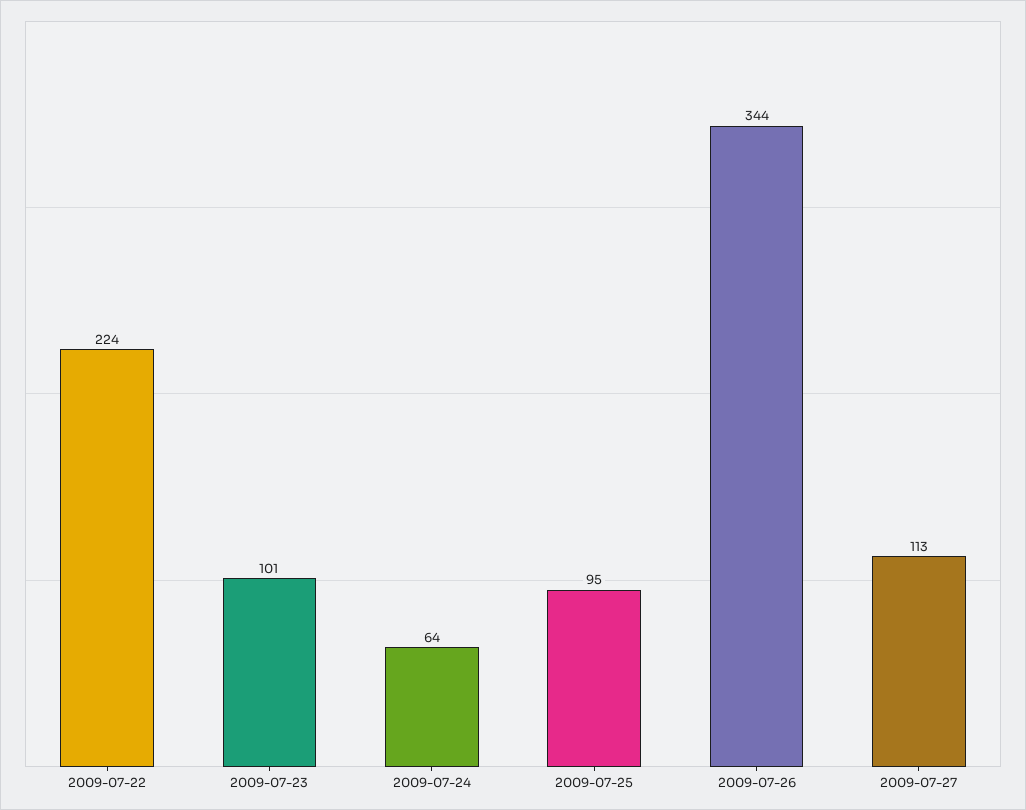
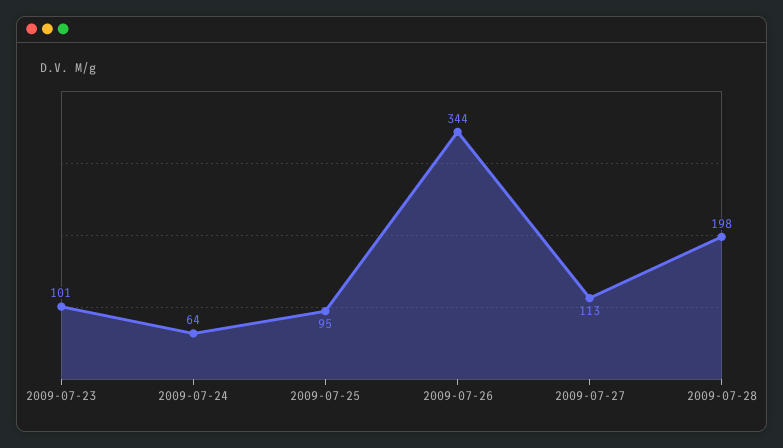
2009-07-22: 224 -> none
2009-07-28: none -> 198

